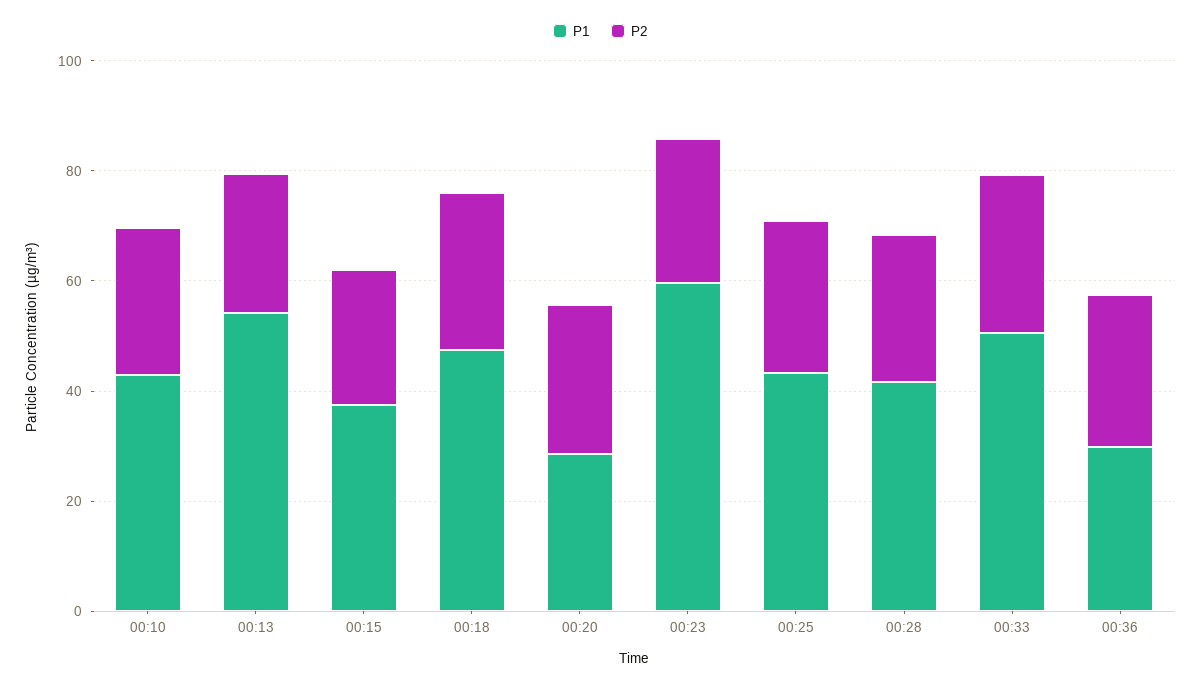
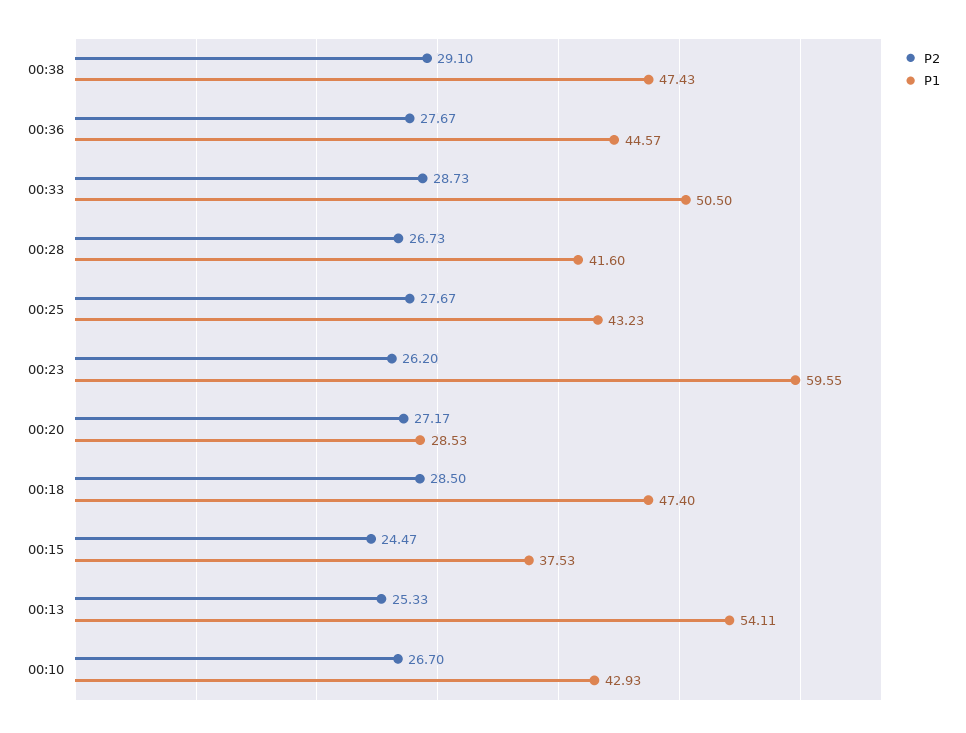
P1, 00:36: 30 -> 44.57
P2, 00:38: none -> 29.1
P1, 00:38: none -> 47.43

